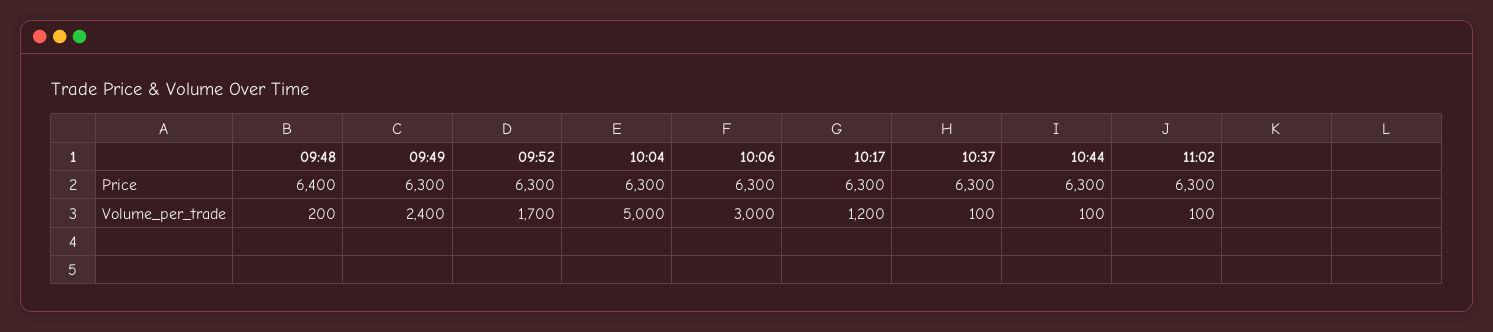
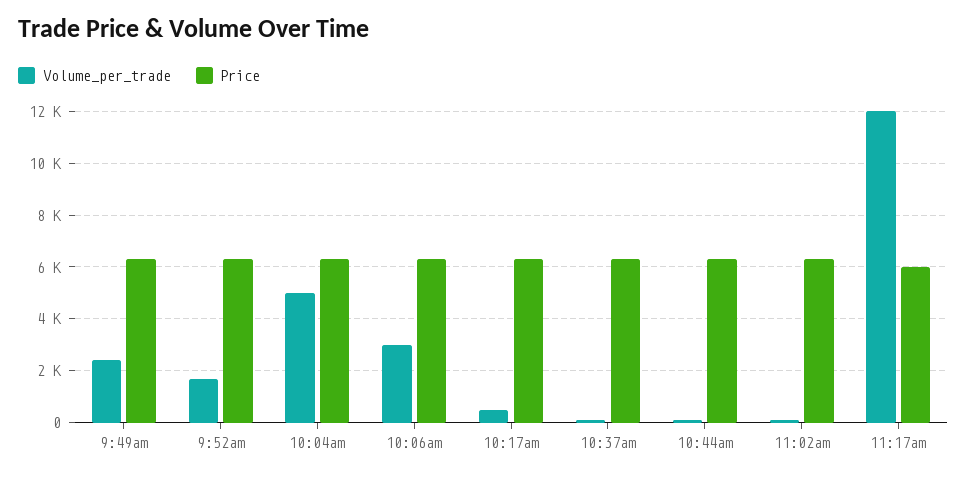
Price, 09:48: 6400 -> none
Volume_per_trade, 09:48: 200 -> none
Volume_per_trade, 10:17: 1200 -> 500
Volume_per_trade, 11:17am: none -> 12000
Price, 11:17am: none -> 6000

